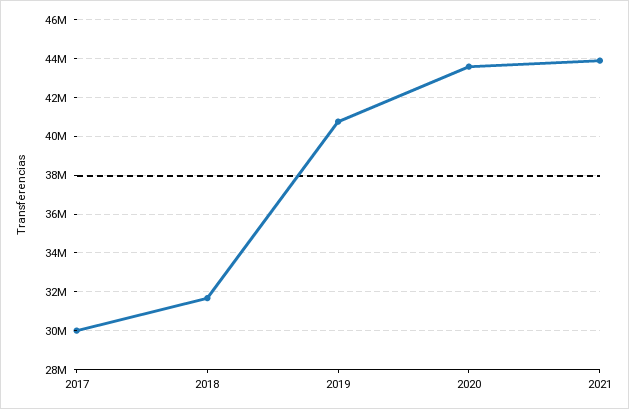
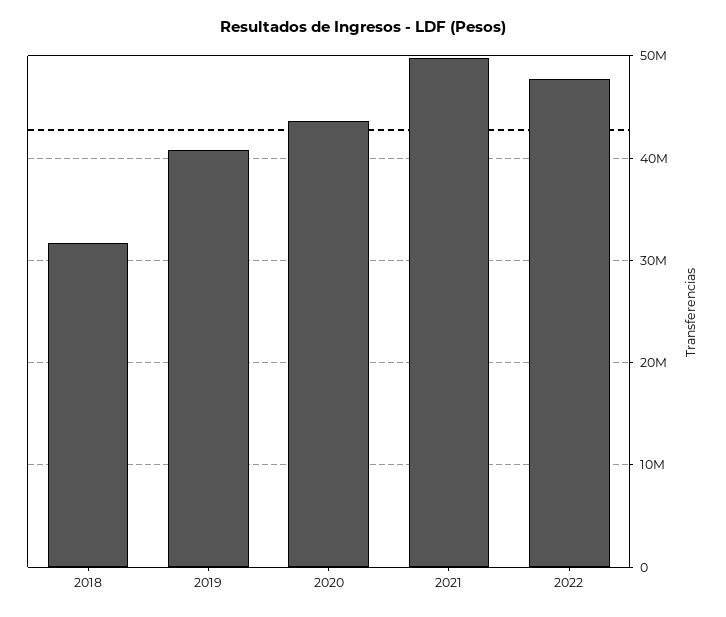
2017: 30000000 -> none
2021: 44000000 -> 50000000
2022: none -> 48000000

